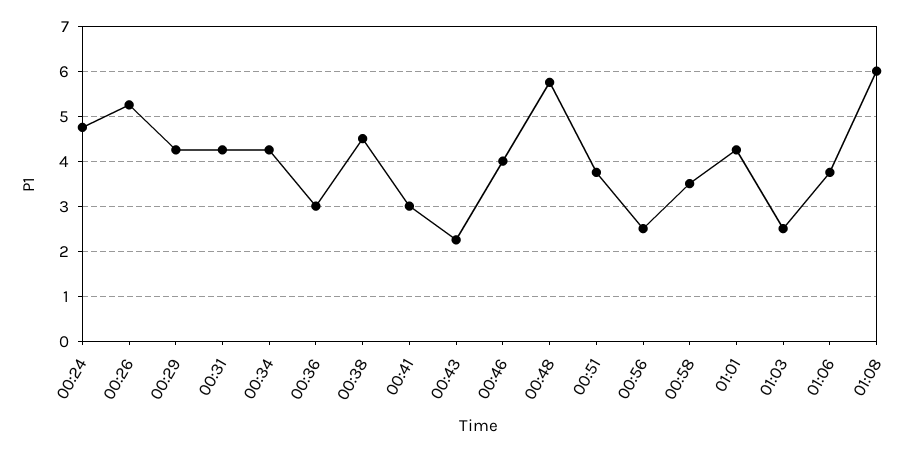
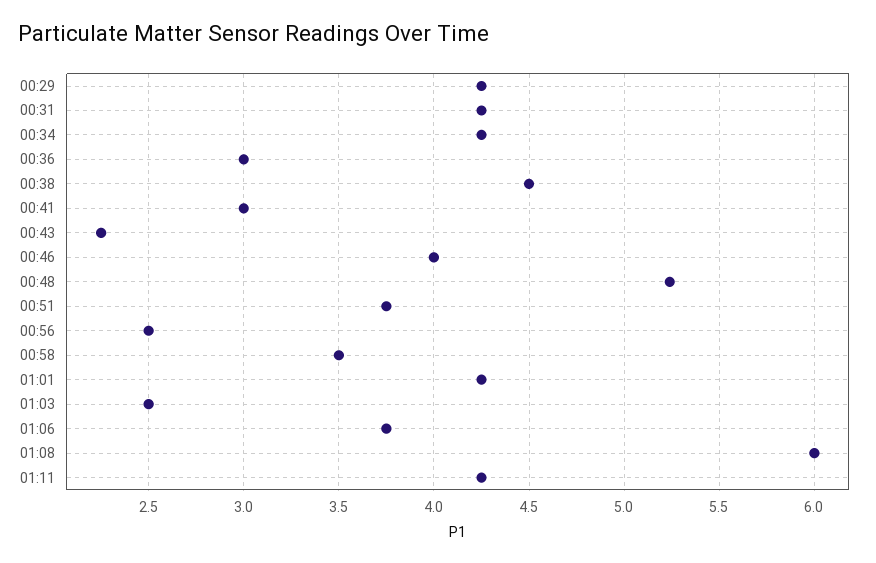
00:24: 4.8 -> none
00:26: 5.2 -> none
00:48: 5.8 -> 5.25
01:11: none -> 4.25

